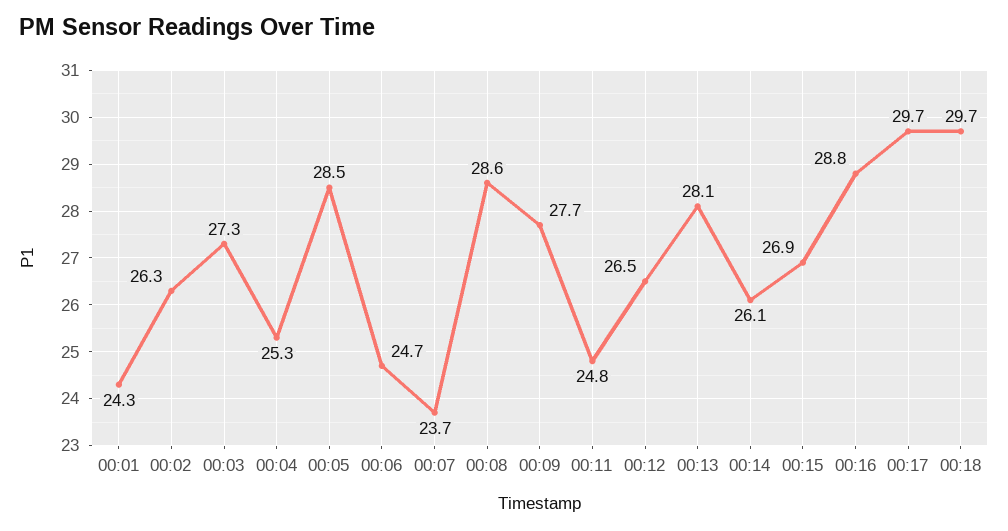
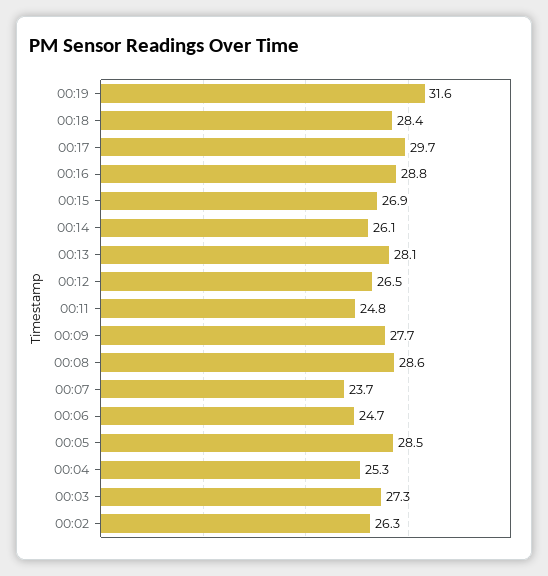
00:01: 24.3 -> none
00:18: 29.7 -> 28.4
00:19: none -> 31.6

